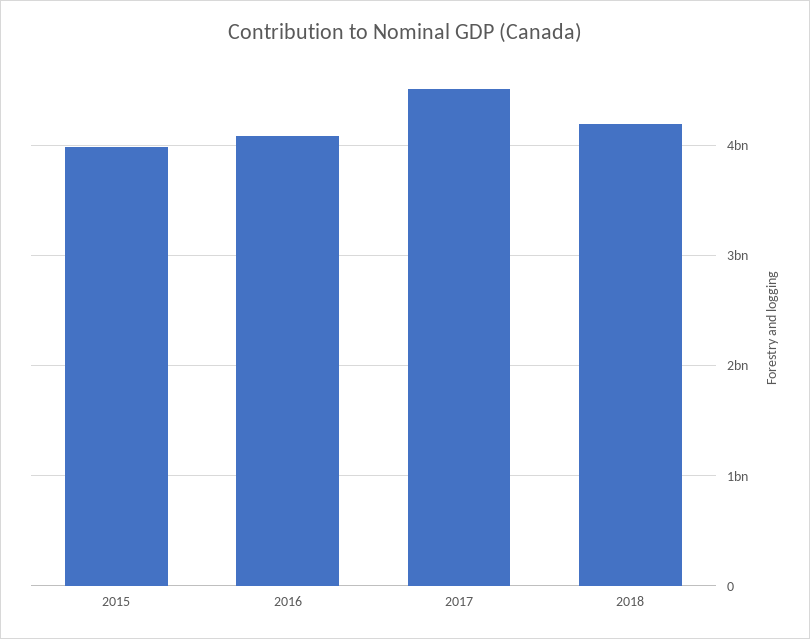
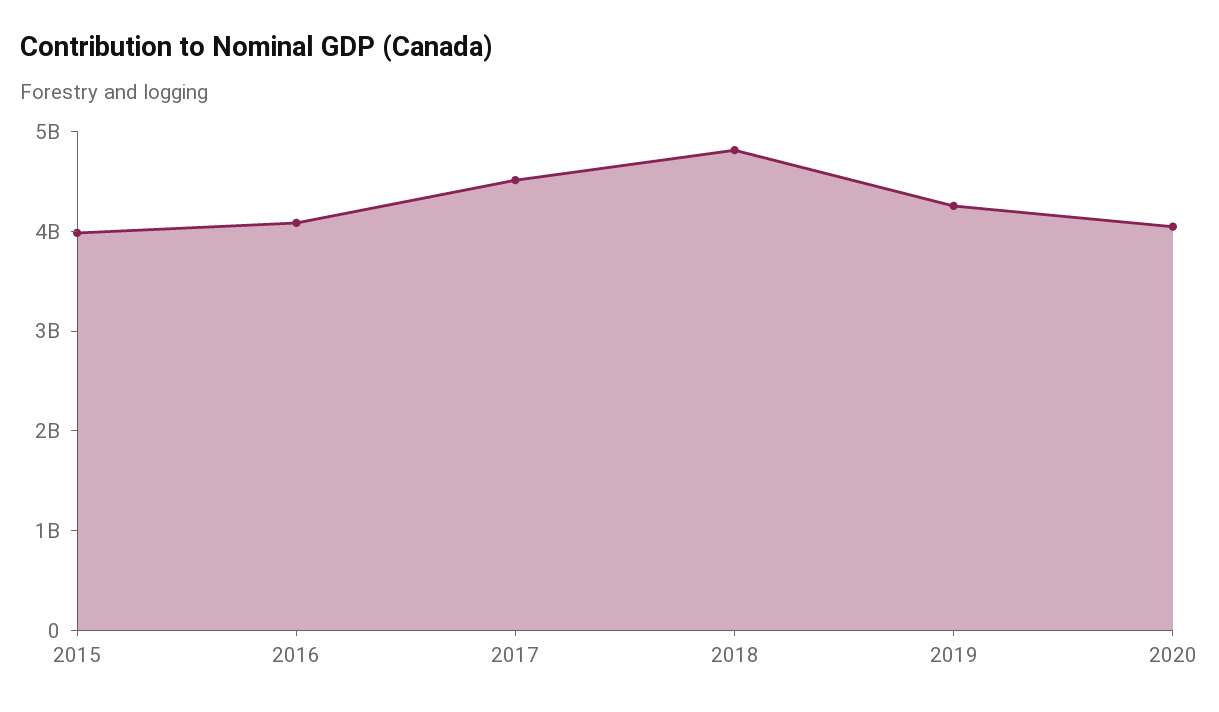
2018: 4200000000 -> 4800000000
2019: none -> 4200000000
2020: none -> 4000000000

